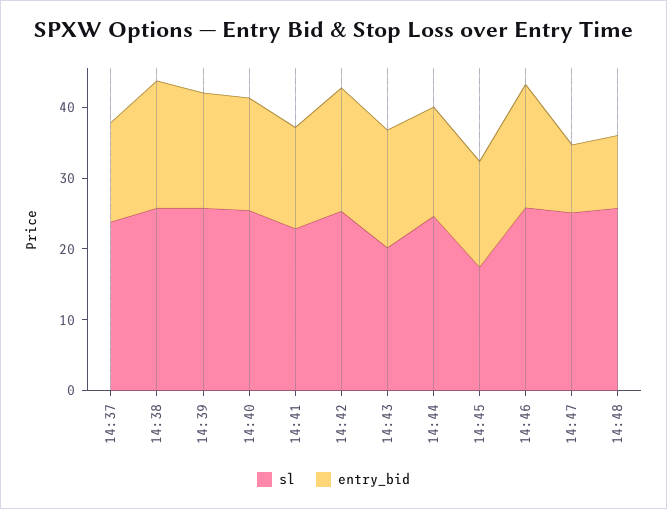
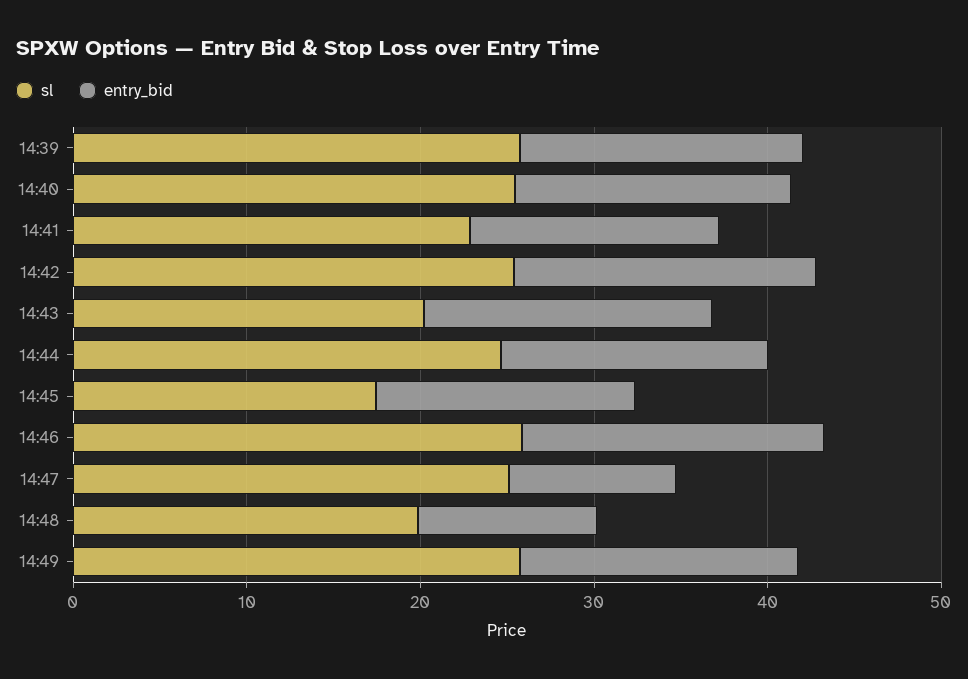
sl, 14:37: 24 -> none
entry_bid, 14:37: 14 -> none
sl, 14:38: 26 -> none
entry_bid, 14:38: 18 -> none
sl, 14:48: 26 -> 20
sl, 14:49: none -> 26
entry_bid, 14:49: none -> 16

